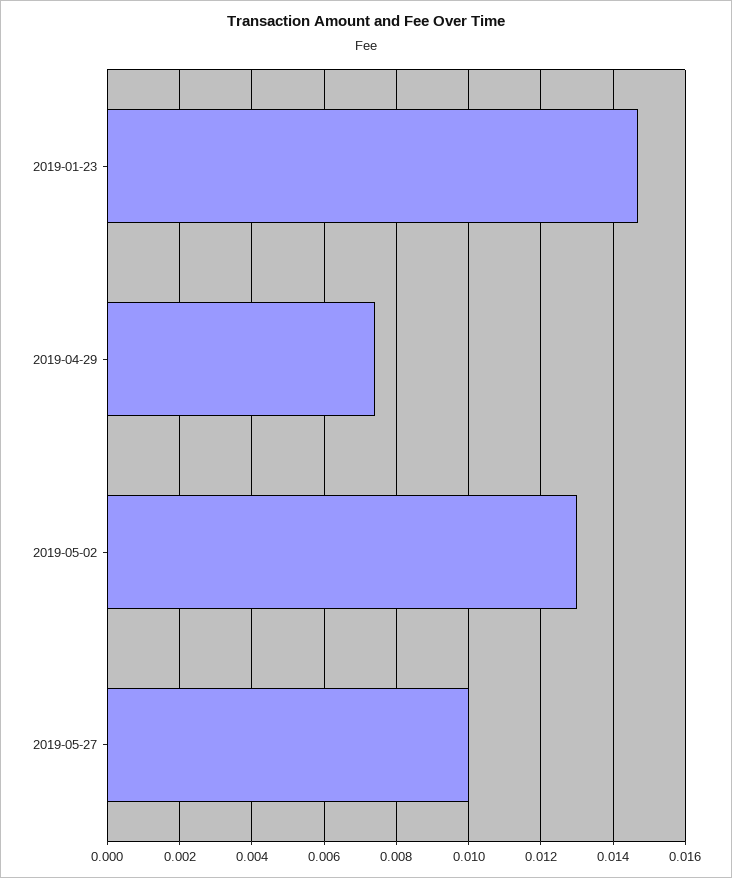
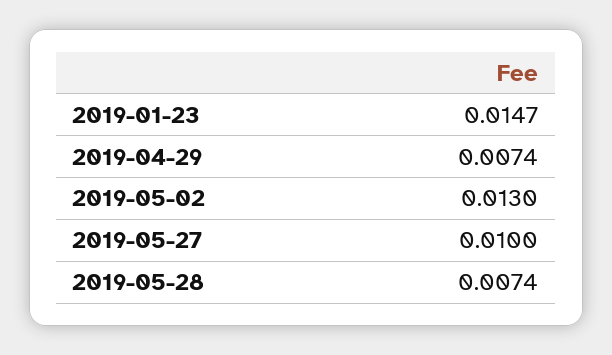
2019-05-28: none -> 0.0074

